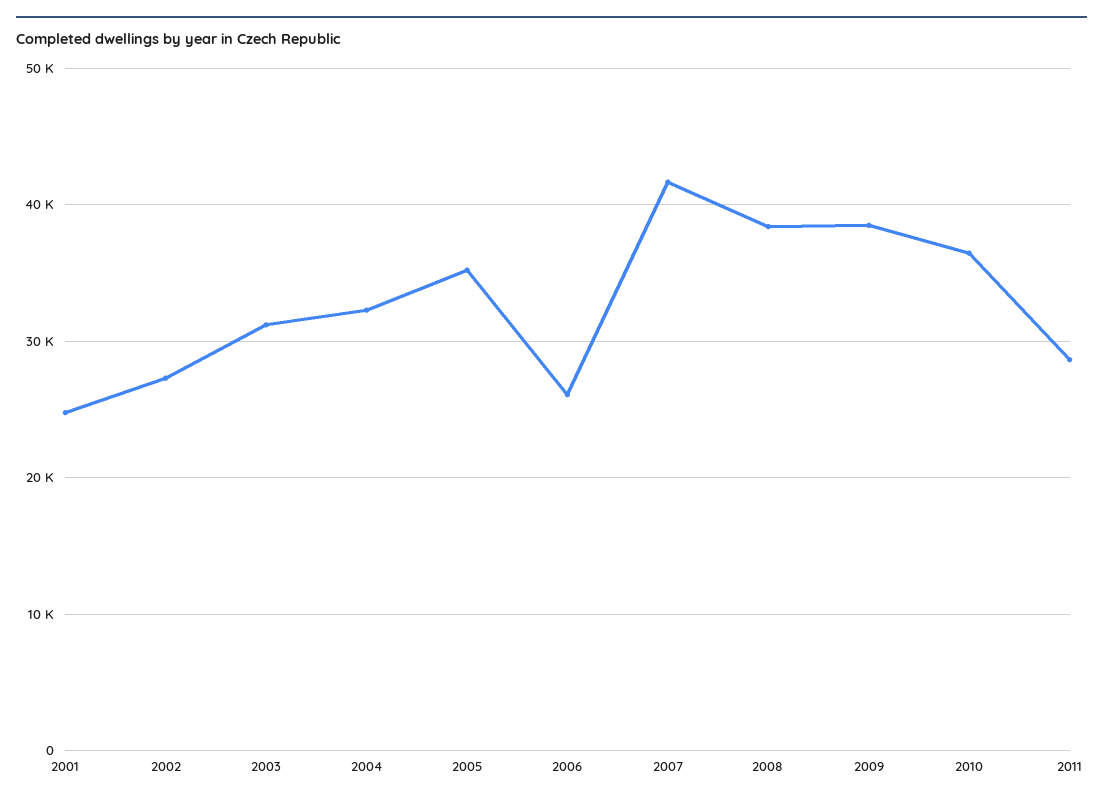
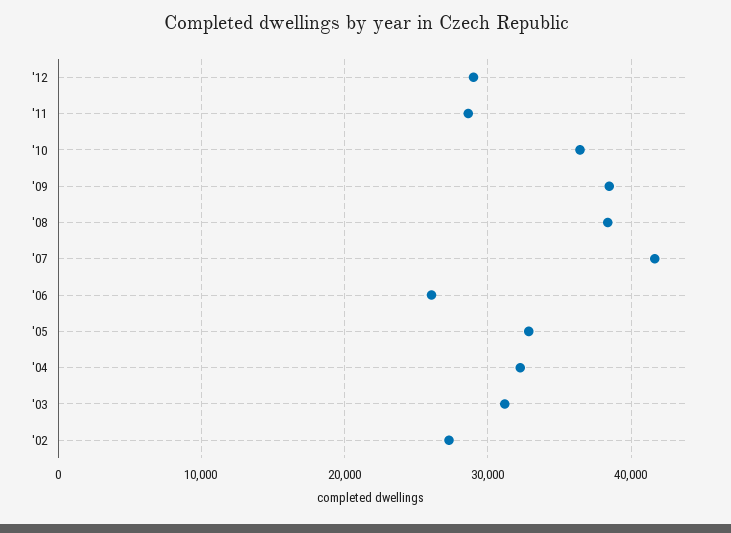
2001: 25000 -> none
2005: 35000 -> 33000
'12: none -> 29000

